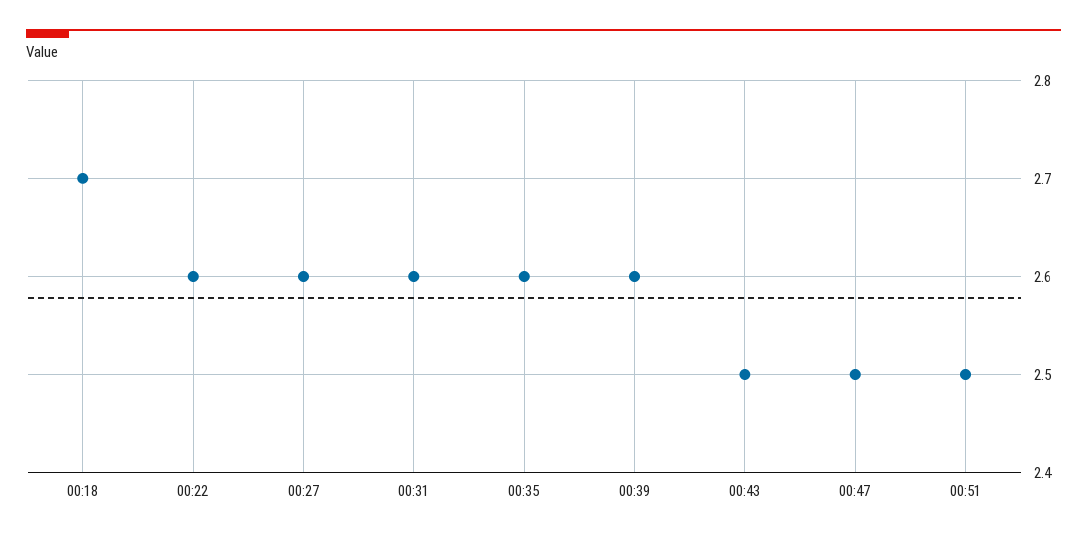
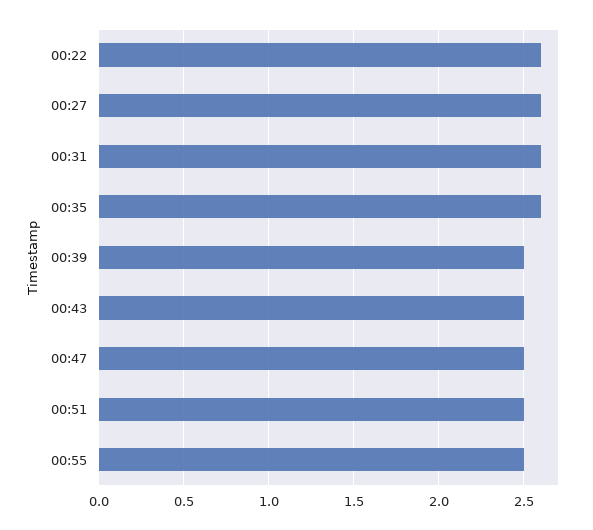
00:18: 2.7 -> none
00:39: 2.6 -> 2.5
00:55: none -> 2.5

